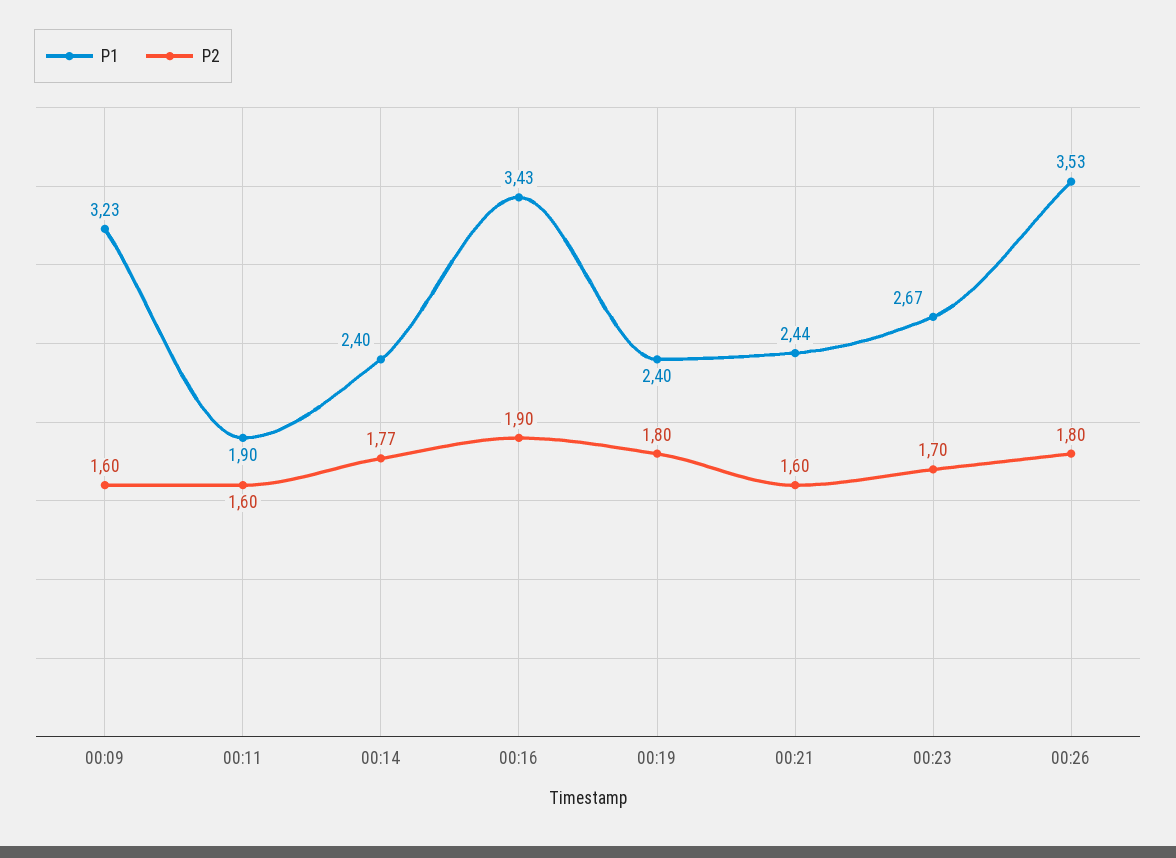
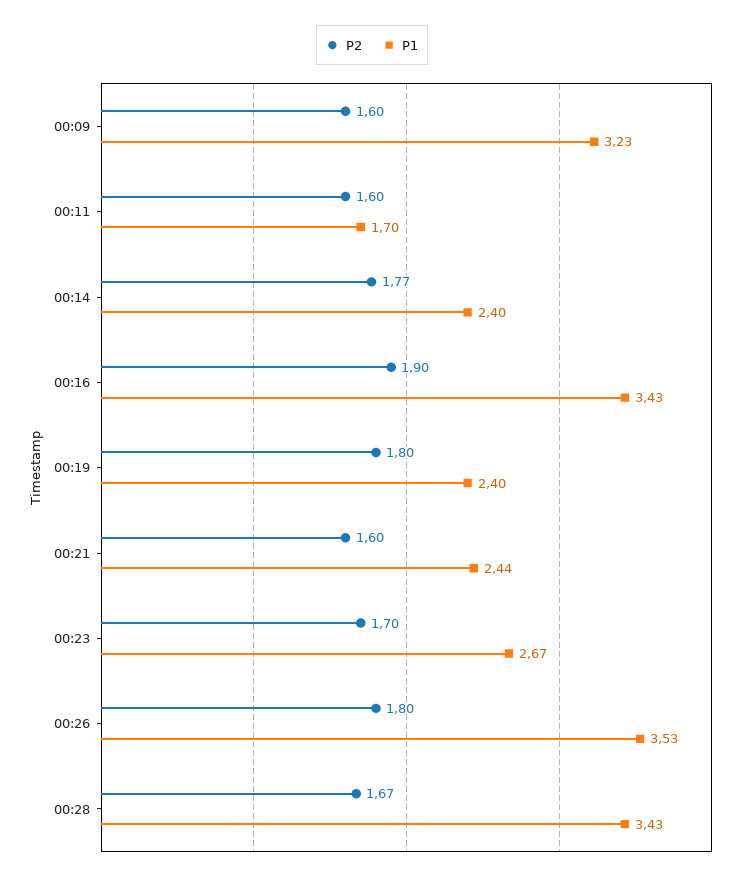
P1, 00:11: 1.9 -> 1.7
P2, 00:28: none -> 1.67
P1, 00:28: none -> 3.43

